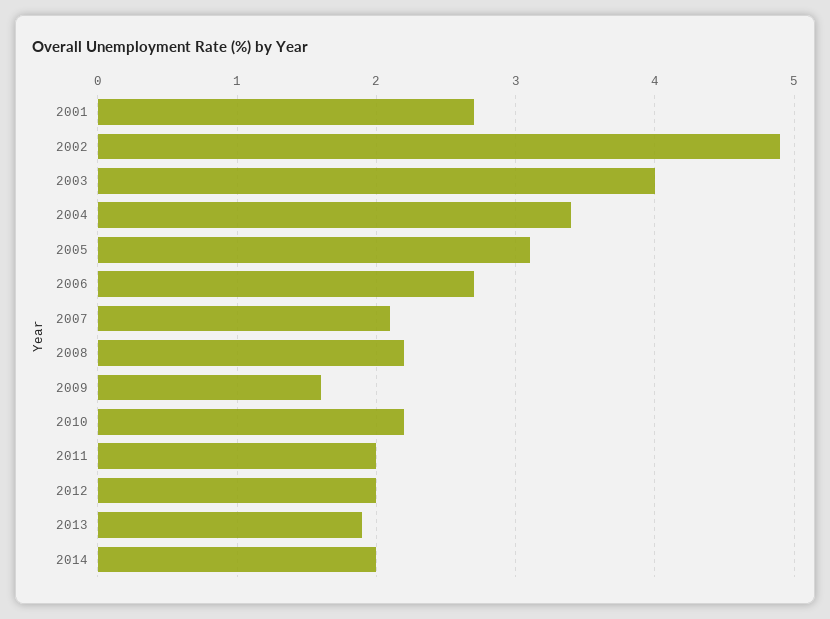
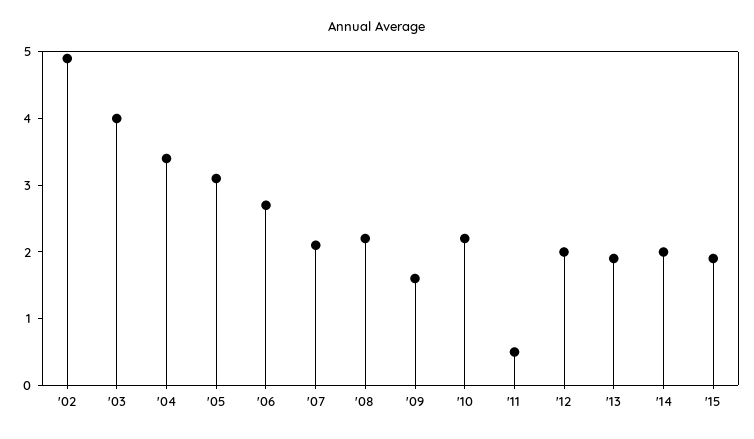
2001: 2.7 -> none
2011: 2 -> 0.5
'15: none -> 2

